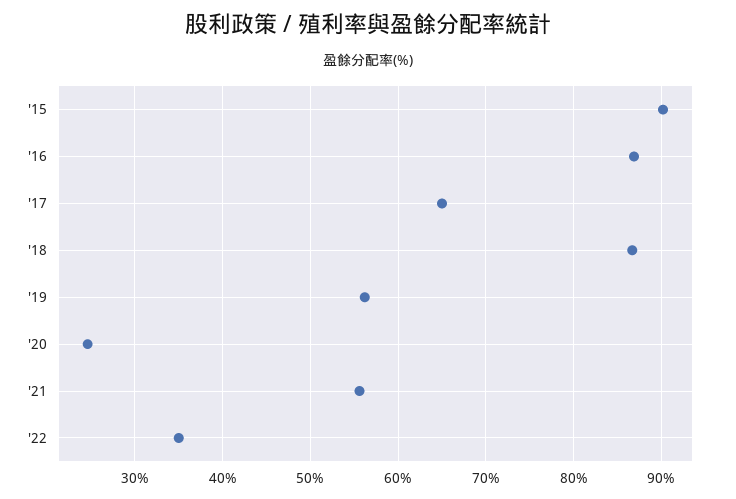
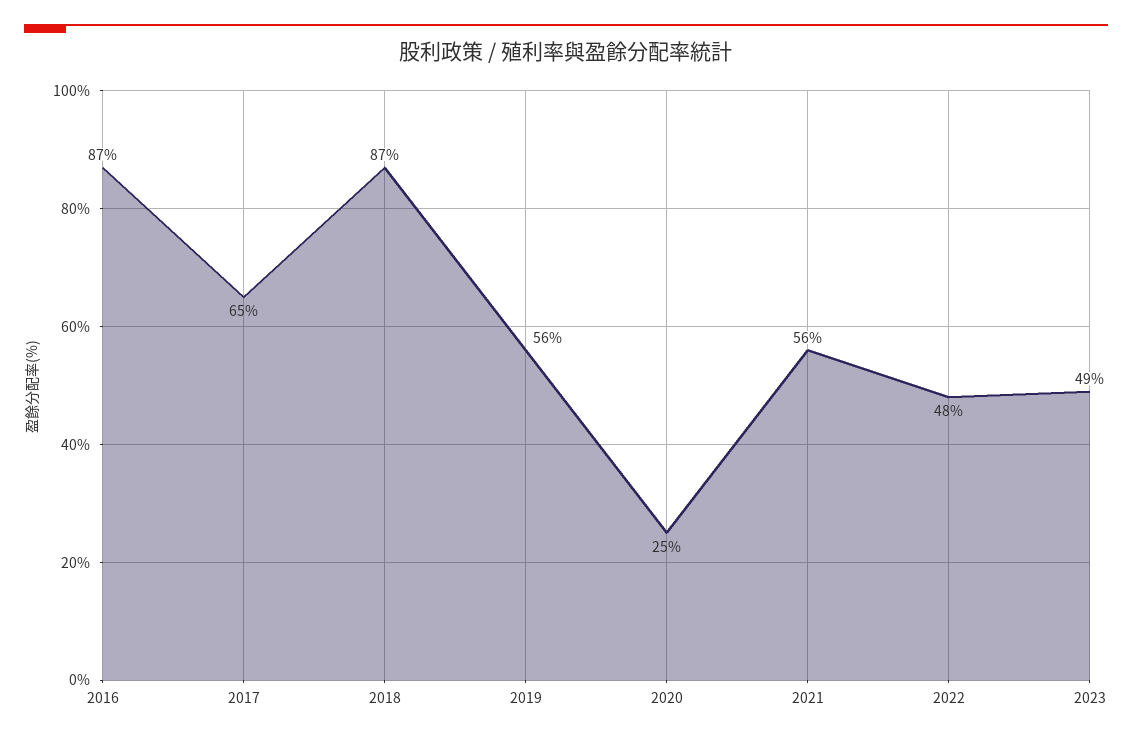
'15: 90 -> none
'22: 35 -> 48
2023: none -> 49

